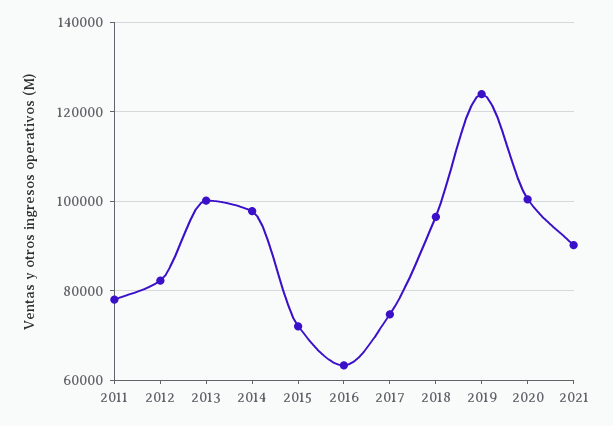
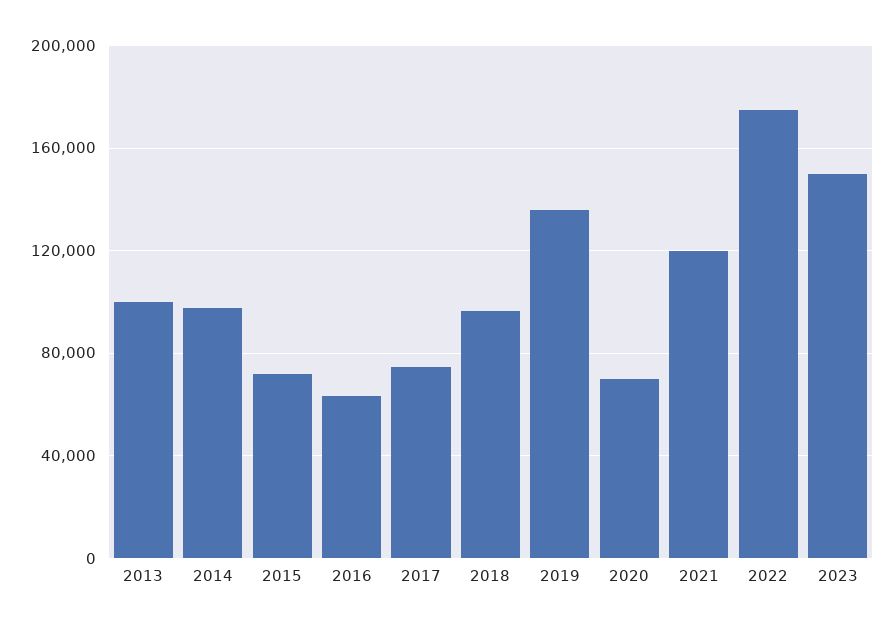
2011: 78000 -> none
2012: 82000 -> none
2019: 124000 -> 135000
2020: 100000 -> 70000
2021: 90000 -> 120000
2022: none -> 175000
2023: none -> 150000

